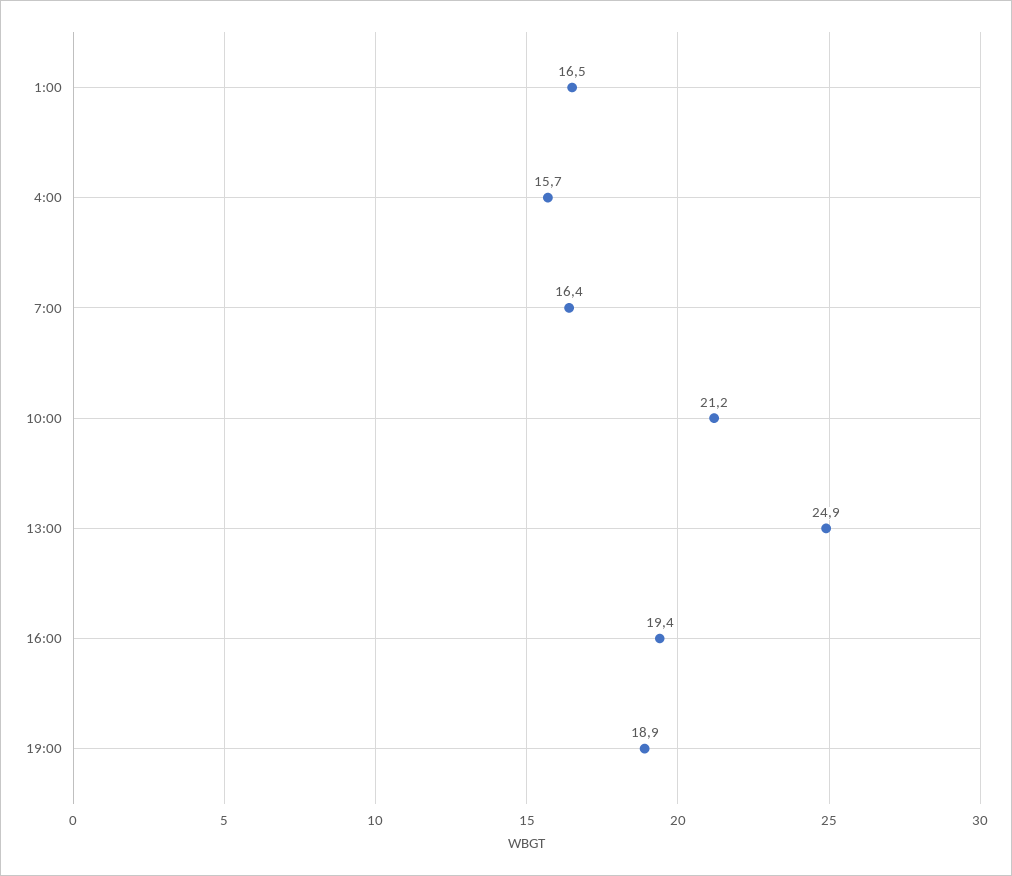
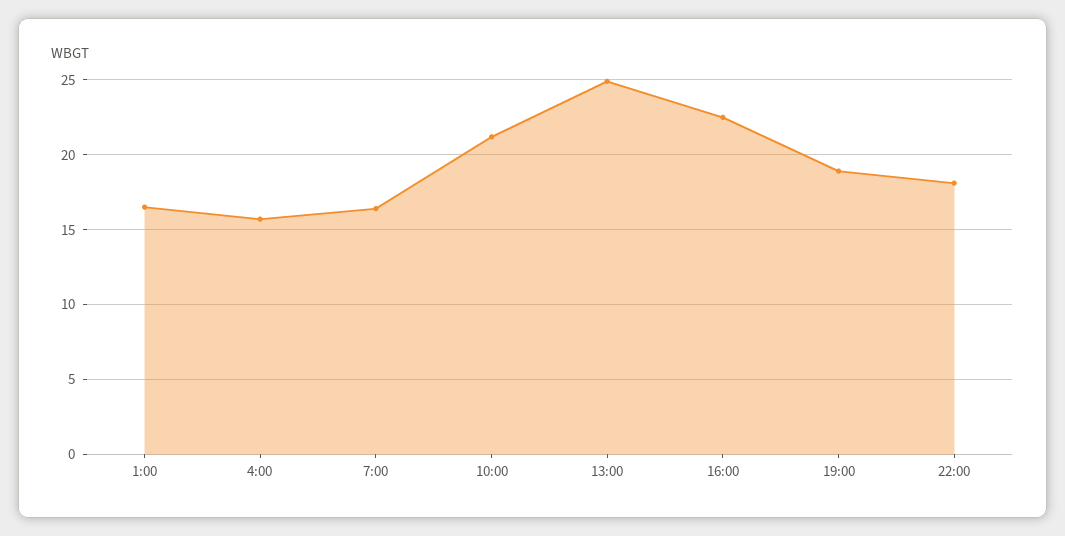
16:00: 19.4 -> 22.5
22:00: none -> 18

